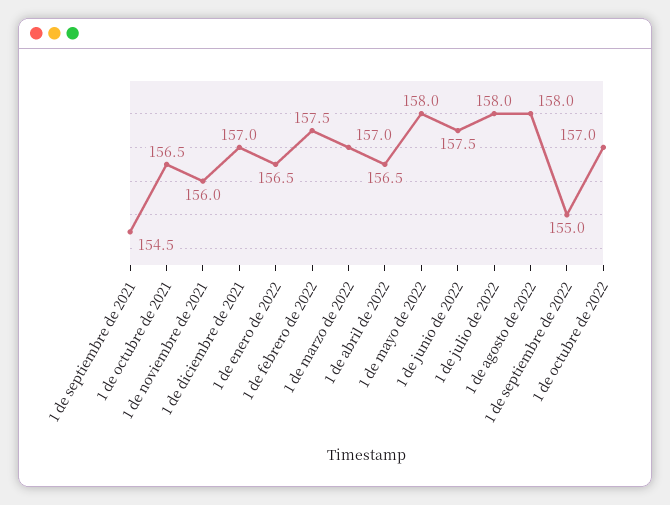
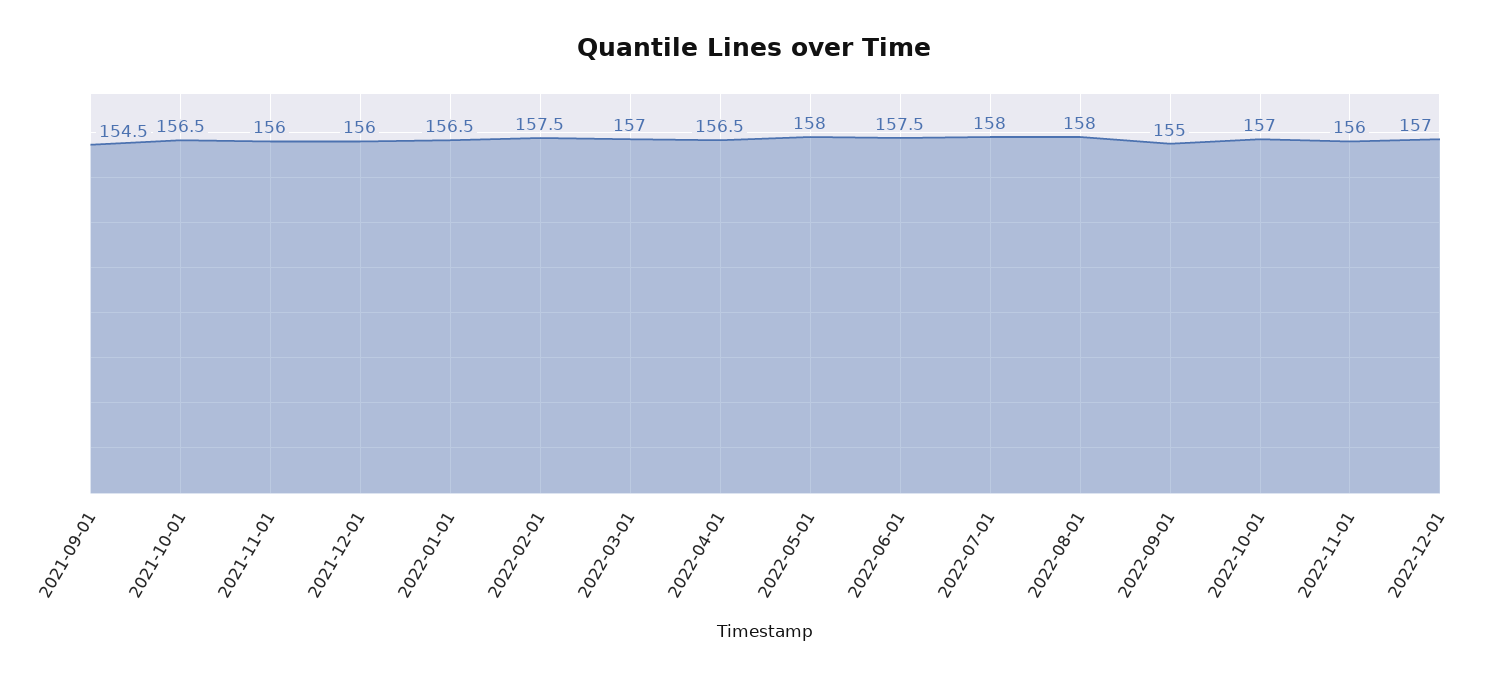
1 de diciembre de 2021: 157 -> 156
2022-11-01: none -> 156
2022-12-01: none -> 157

